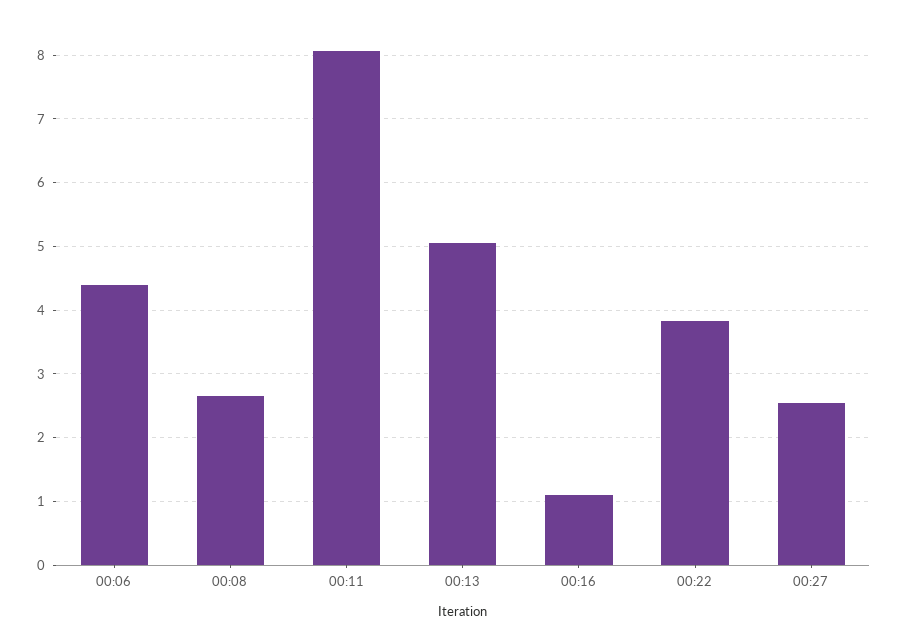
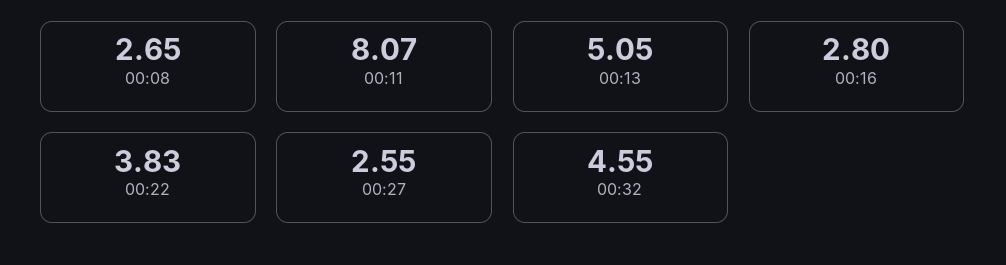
00:06: 4.4 -> none
00:16: 1.1 -> 2.8
00:32: none -> 4.55

